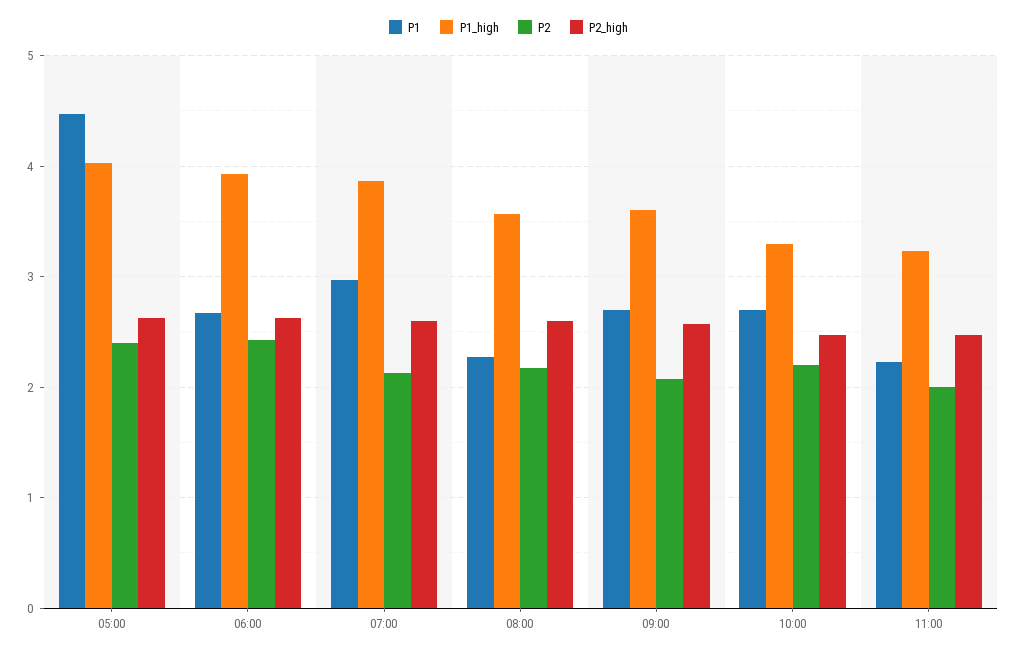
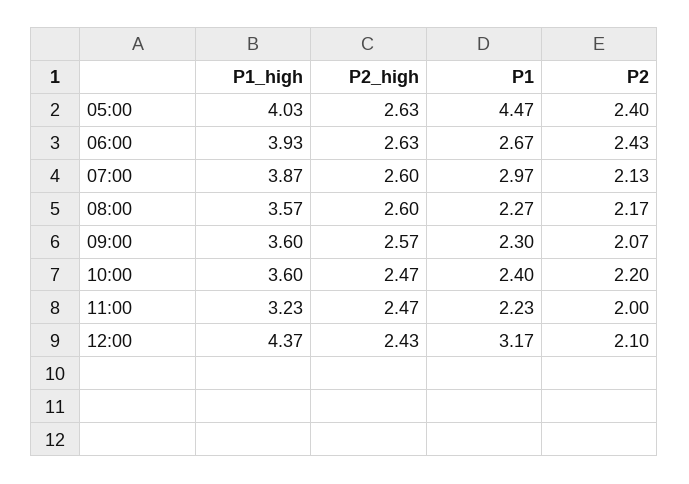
P1, 09:00: 2.7 -> 2.3
P1, 10:00: 2.7 -> 2.4
P1_high, 10:00: 3.3 -> 3.6
P1_high, 12:00: none -> 4.37
P2_high, 12:00: none -> 2.43
P1, 12:00: none -> 3.17
P2, 12:00: none -> 2.1

